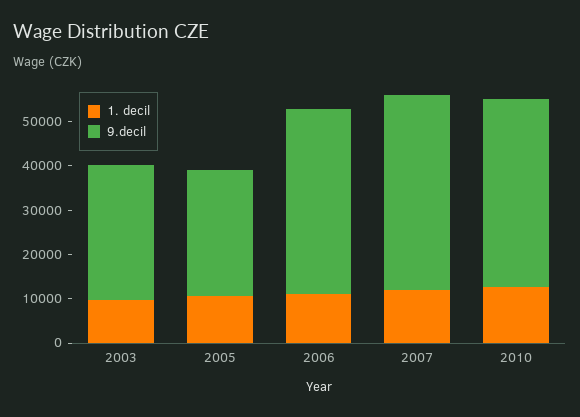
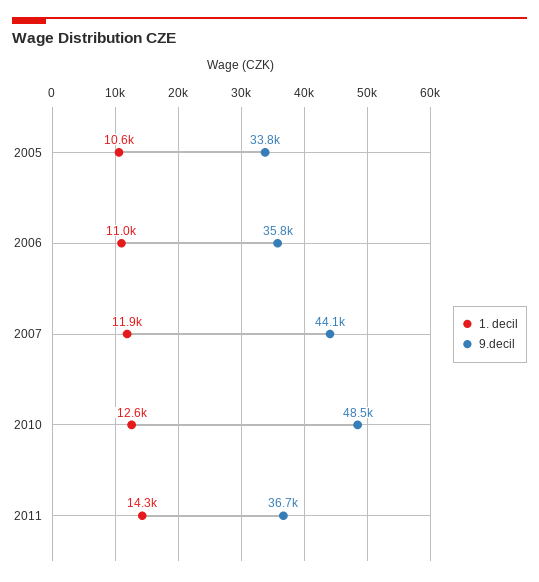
1. decil, 2003: 10000 -> none
9.decil, 2003: 30000 -> none
9.decil, 2005: 28000 -> 33800
9.decil, 2006: 42000 -> 35800
9.decil, 2010: 42000 -> 48500
1. decil, 2011: none -> 14300
9.decil, 2011: none -> 36700

